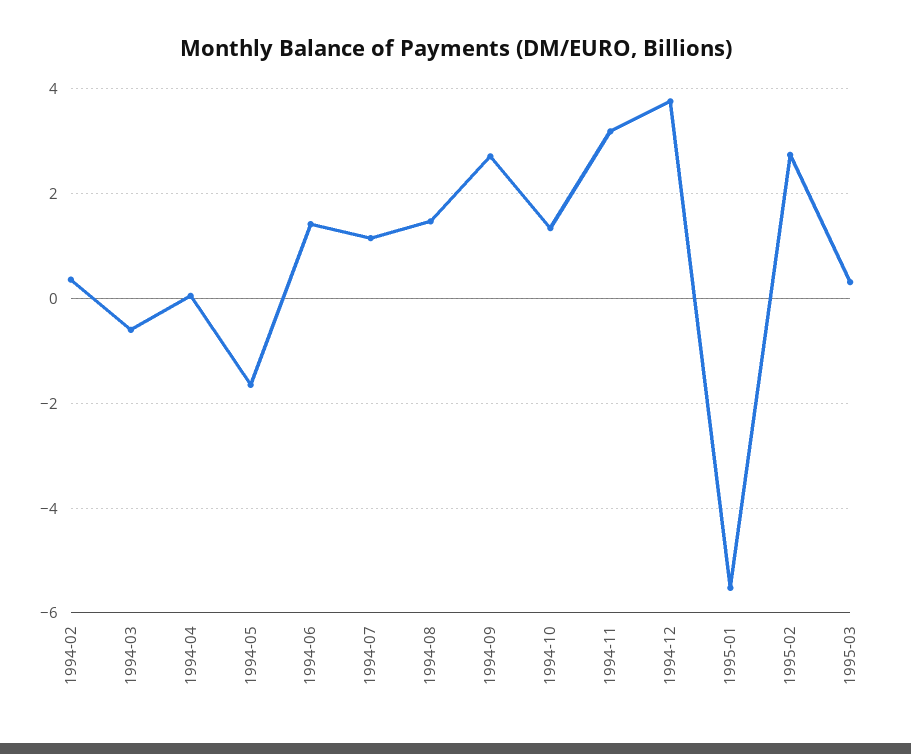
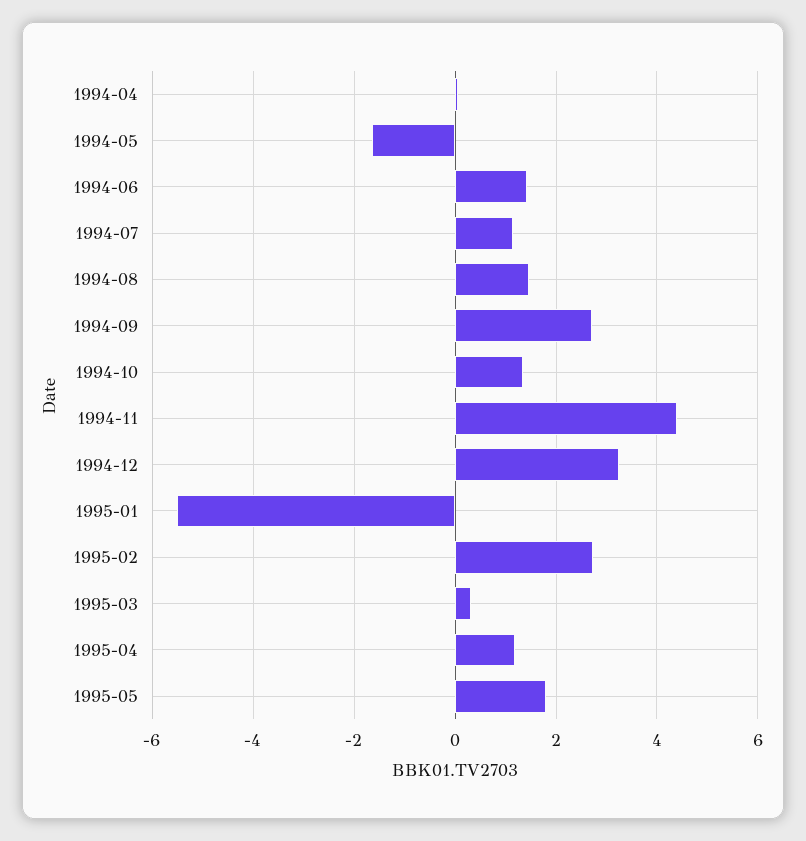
1994-02: 0.4 -> none
1994-03: -0.6 -> none
1994-11: 3.2 -> 4.4
1994-12: 3.8 -> 3.2
1995-04: none -> 1.2
1995-05: none -> 1.8

